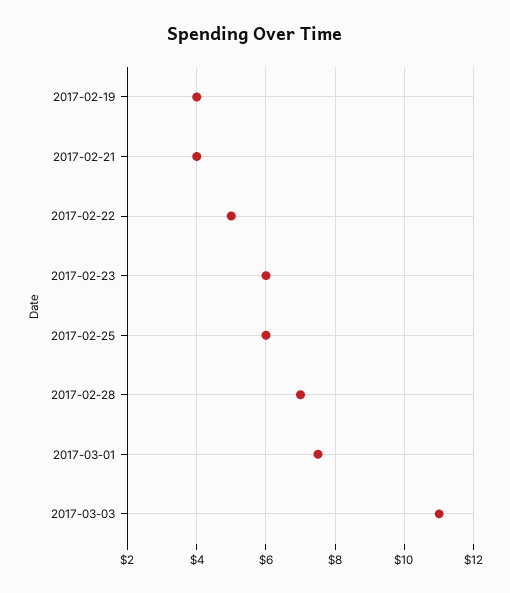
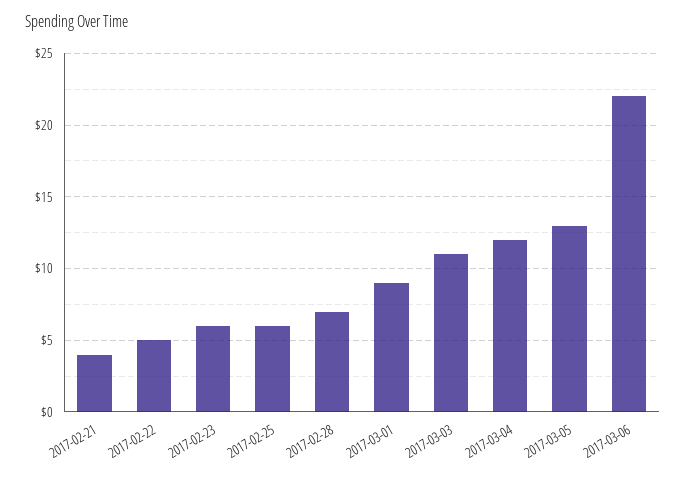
2017-02-19: 4 -> none
2017-03-01: 7.5 -> 9
2017-03-04: none -> 12
2017-03-05: none -> 13
2017-03-06: none -> 22

